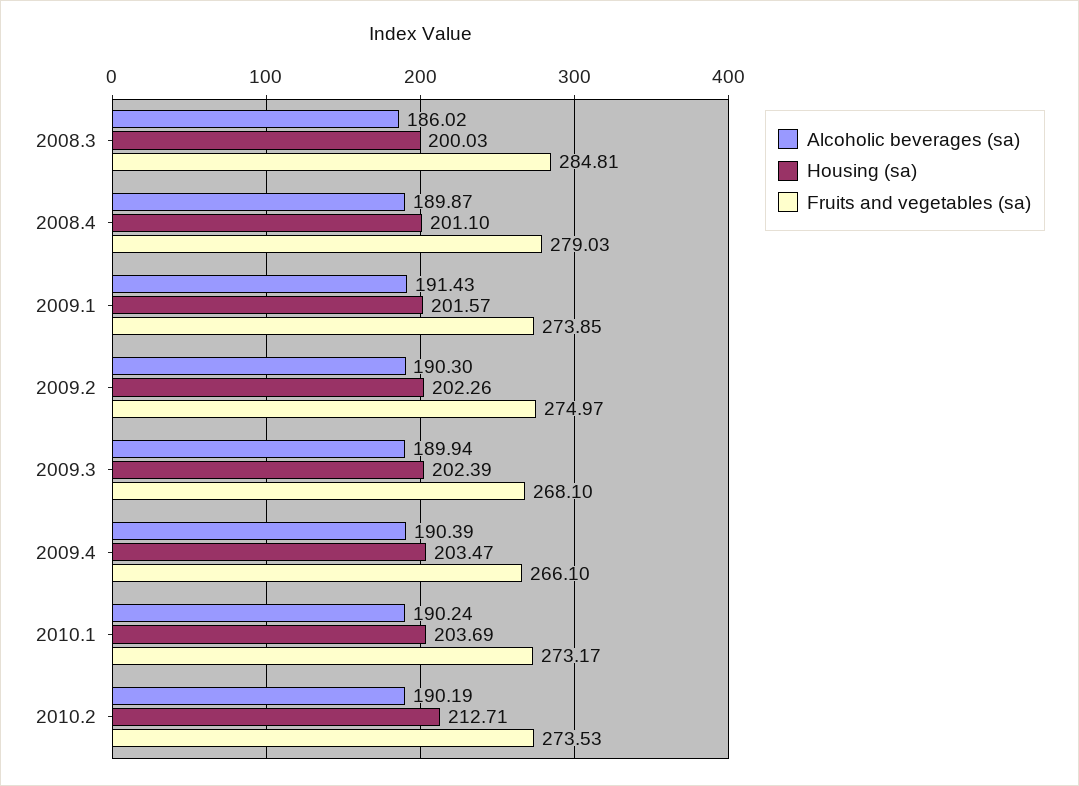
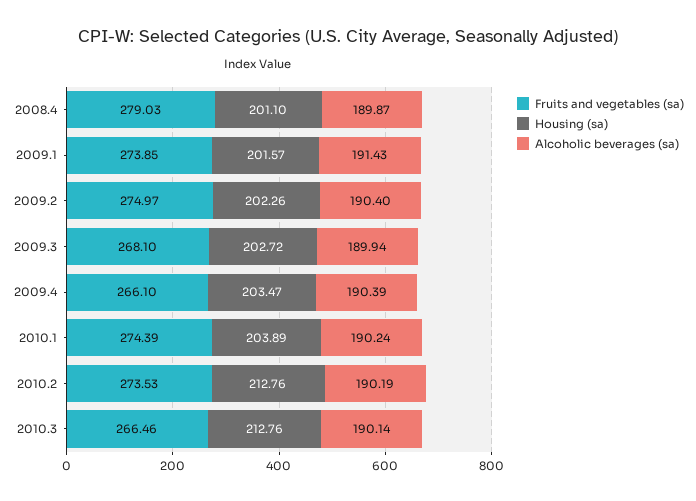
Alcoholic beverages (sa), 2008.3: 186.02 -> none
Housing (sa), 2008.3: 200.03 -> none
Fruits and vegetables (sa), 2008.3: 284.81 -> none
Alcoholic beverages (sa), 2009.2: 190.3 -> 190.4
Housing (sa), 2009.3: 202.39 -> 202.72
Housing (sa), 2010.1: 203.69 -> 203.89
Fruits and vegetables (sa), 2010.1: 273.17 -> 274.39
Housing (sa), 2010.2: 212.71 -> 212.76
Fruits and vegetables (sa), 2010.3: none -> 266.46
Housing (sa), 2010.3: none -> 212.76
Alcoholic beverages (sa), 2010.3: none -> 190.14

